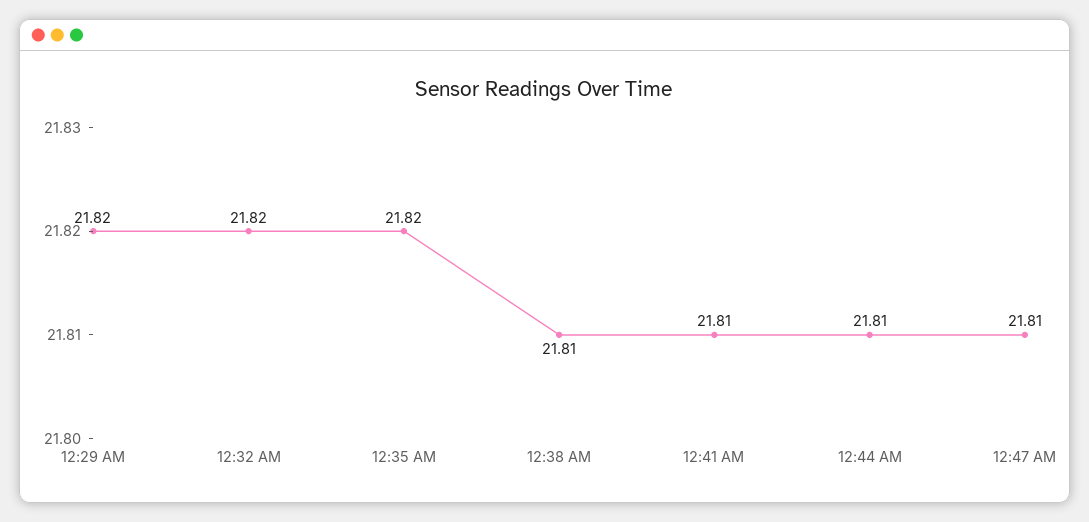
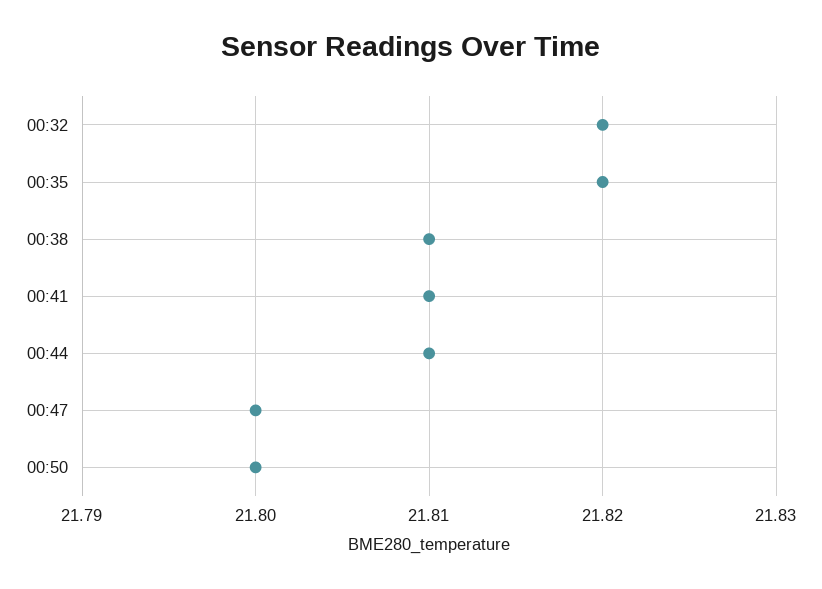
12:29 AM: 21.82 -> none
12:47 AM: 21.81 -> 21.8
00:50: none -> 21.8

